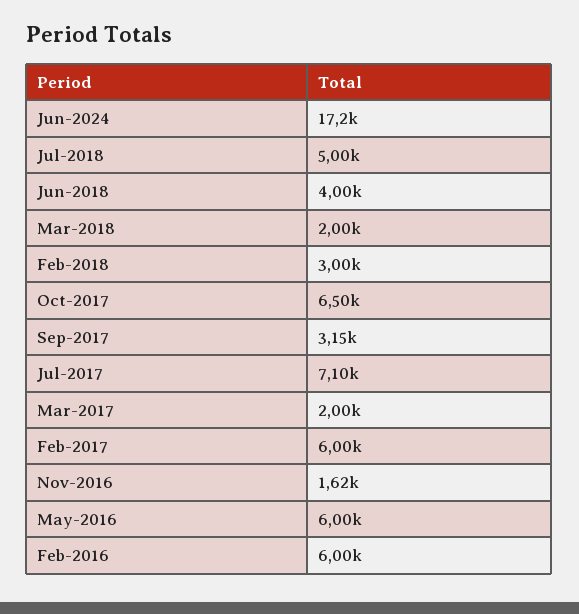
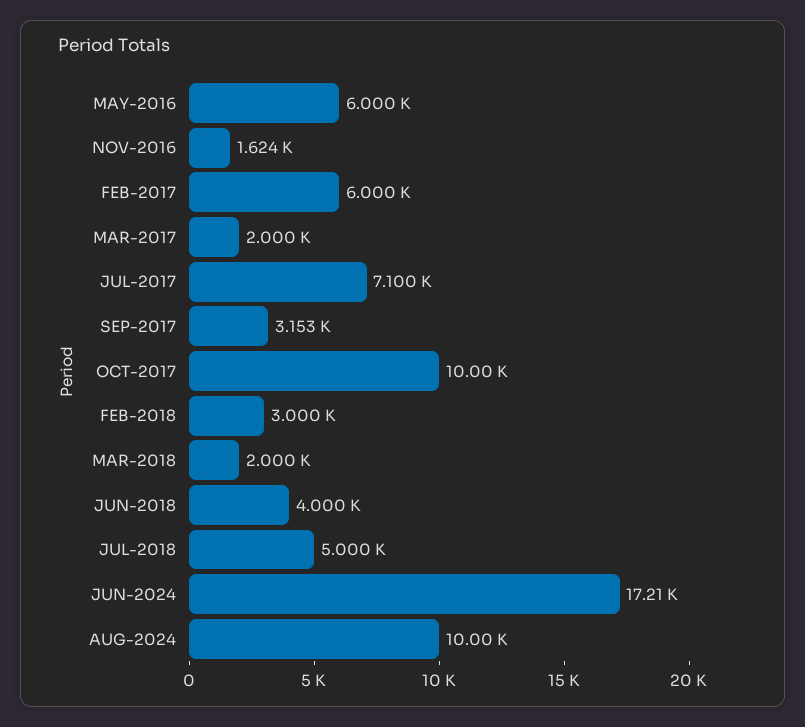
Oct-2017: 6500 -> 10000
Feb-2016: 6000 -> none
AUG-2024: none -> 10000

